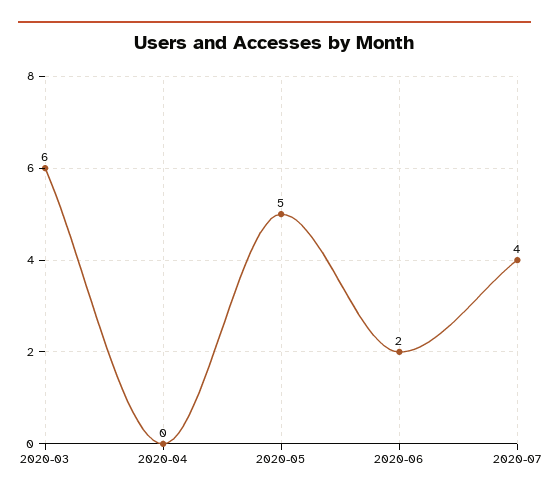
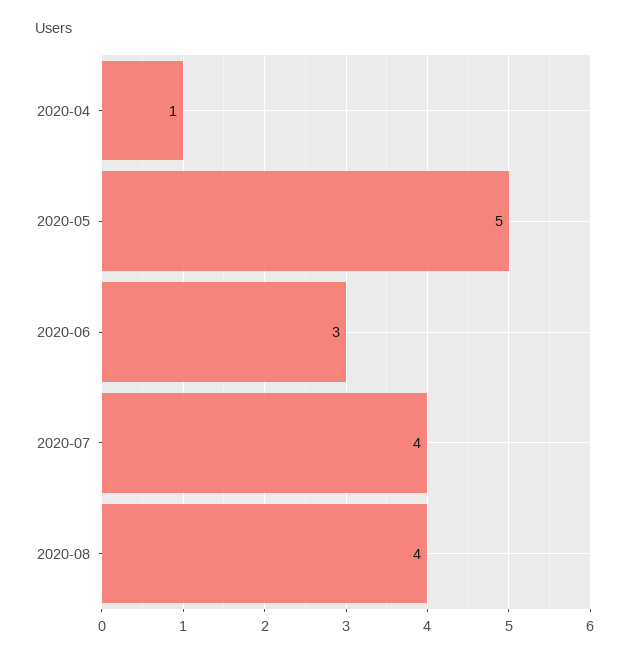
2020-03: 6 -> none
2020-04: 0 -> 1
2020-06: 2 -> 3
2020-08: none -> 4

